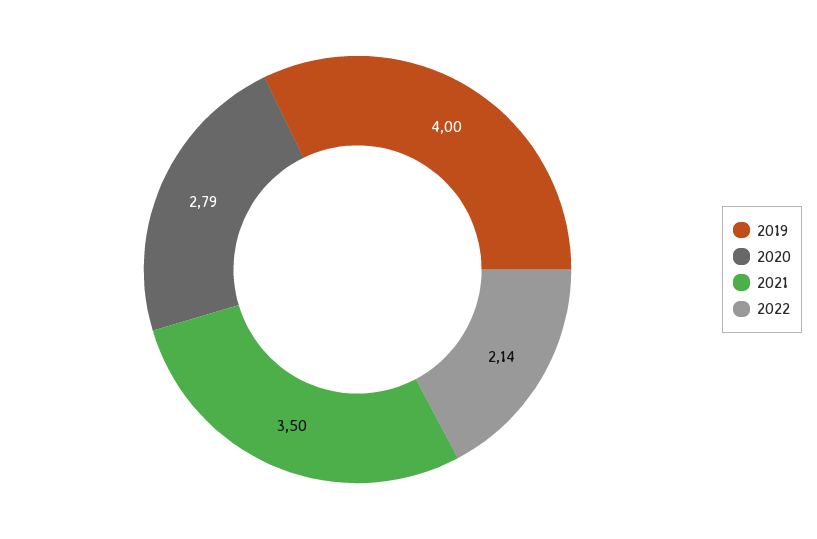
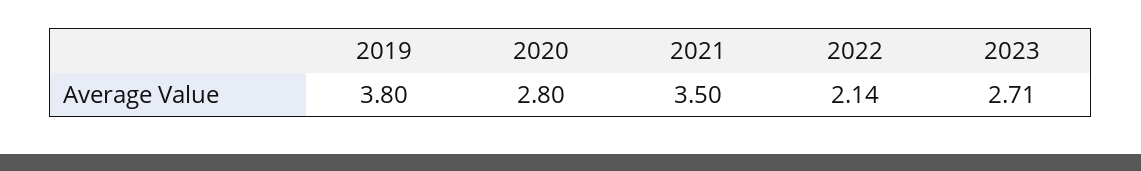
2019: 4 -> 3.8
2020: 2.79 -> 2.8
2023: none -> 2.71

